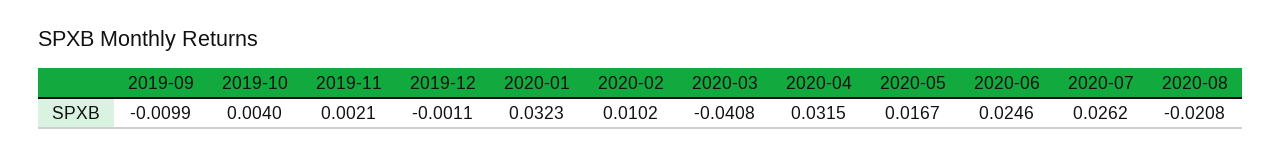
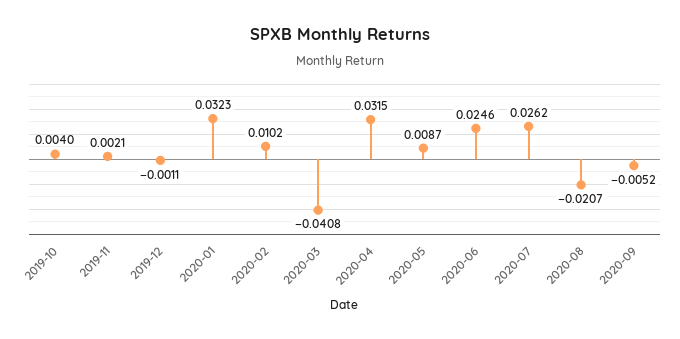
2019-09: -0.0099 -> none
2020-05: 0.0167 -> 0.0087
2020-08: -0.0208 -> -0.0207
2020-09: none -> -0.0052

